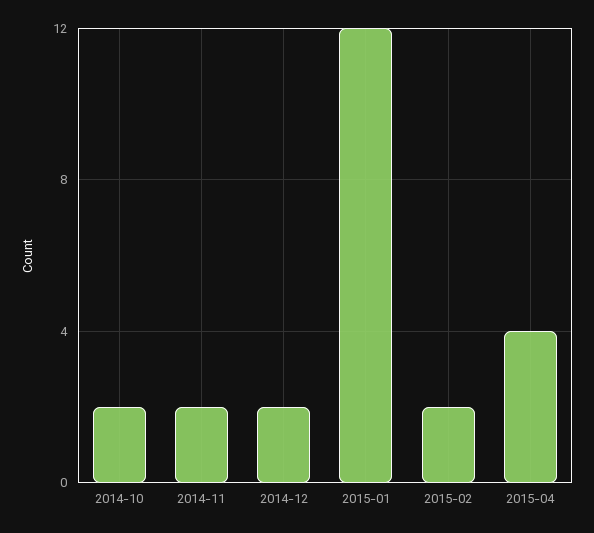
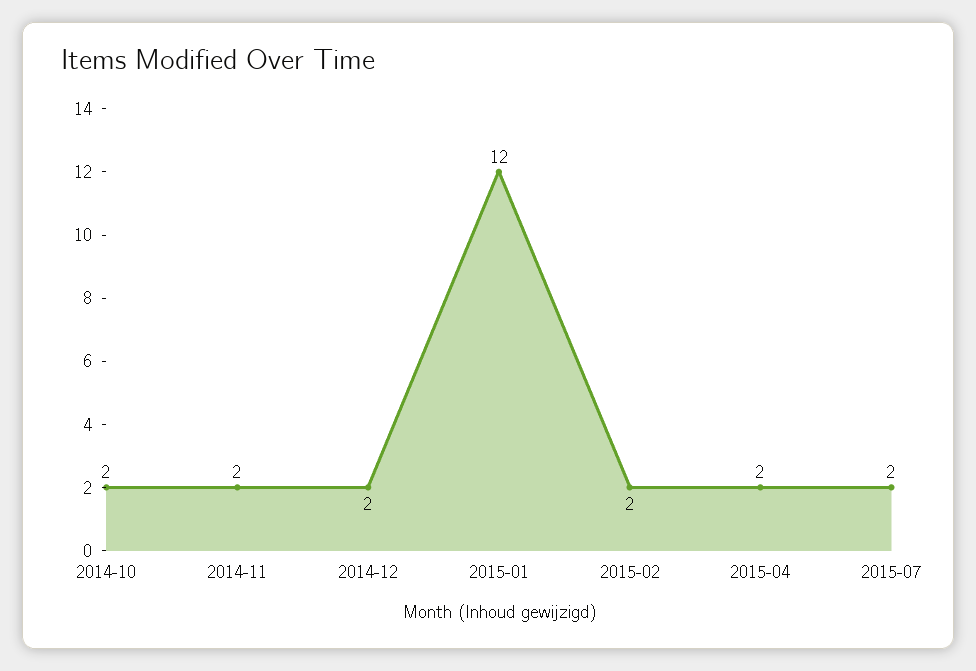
2015-04: 4 -> 2
2015-07: none -> 2

